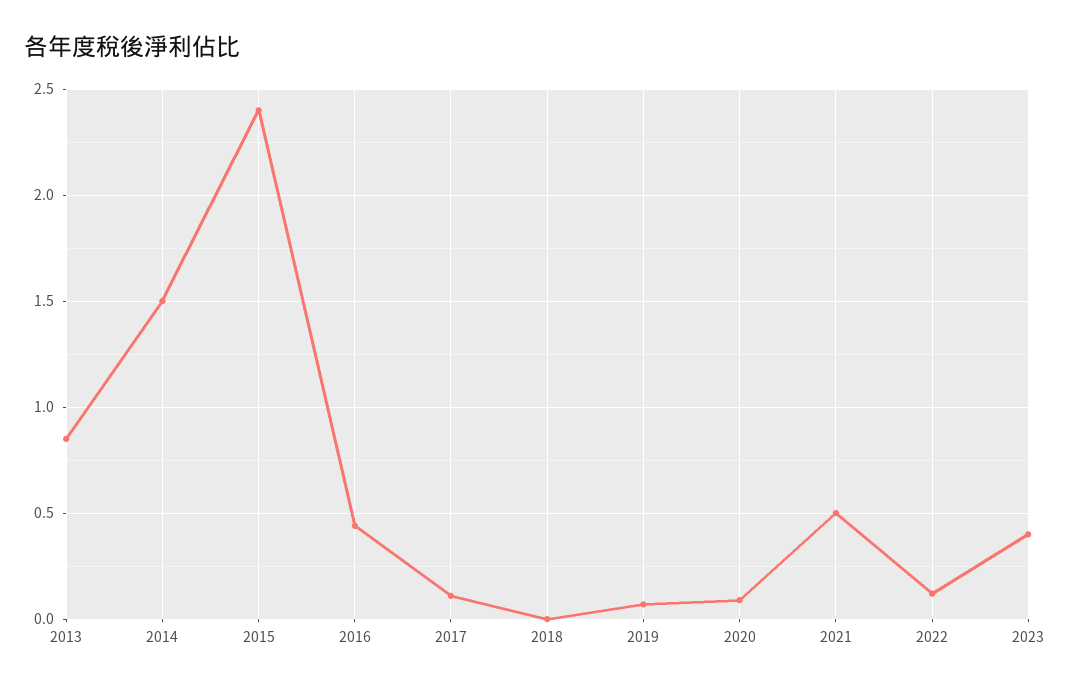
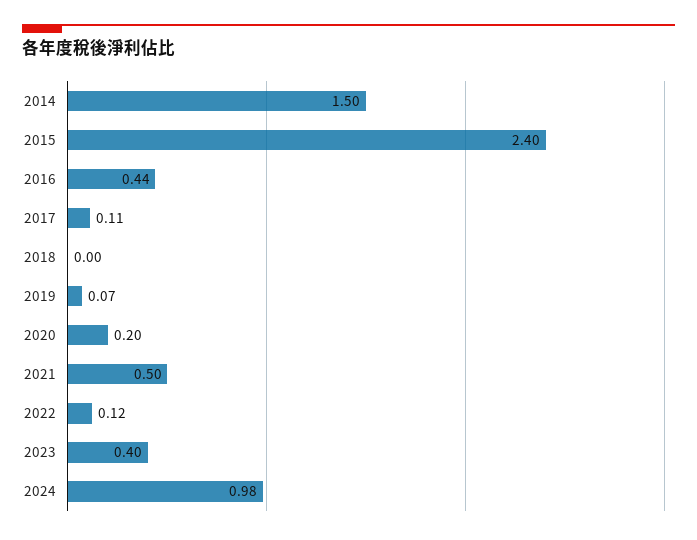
2013: 0.85 -> none
2020: 0.1 -> 0.2
2024: none -> 0.98

